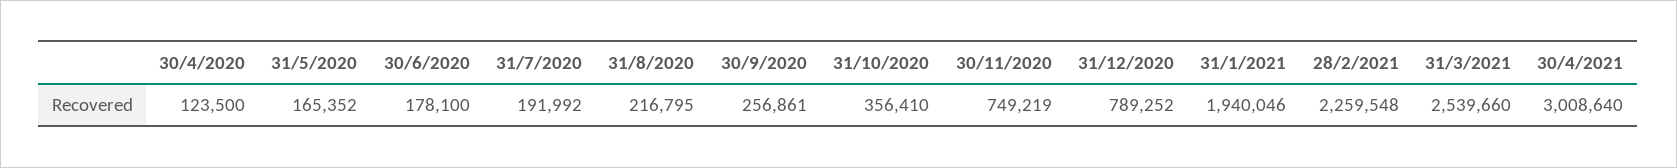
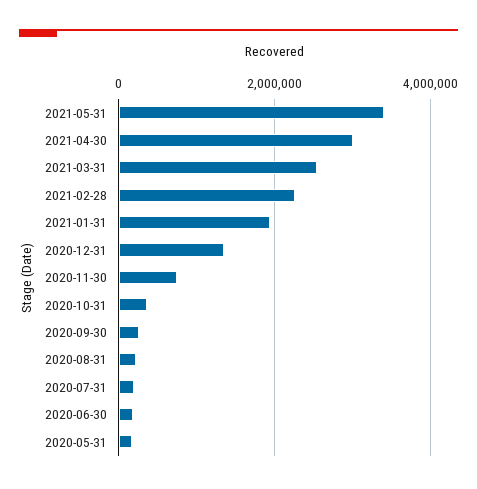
30/4/2020: 123500 -> none
31/12/2020: 789252 -> 1400000
2021-05-31: none -> 3400000

